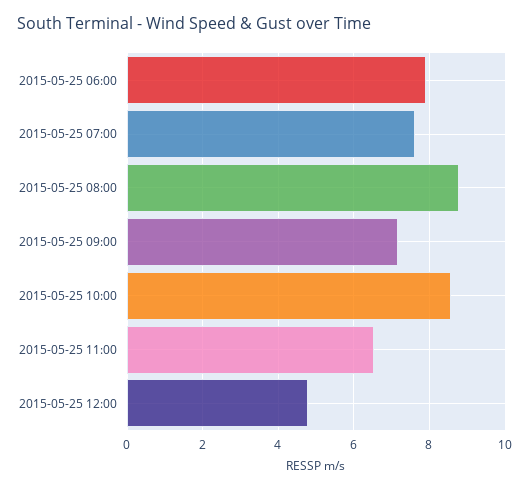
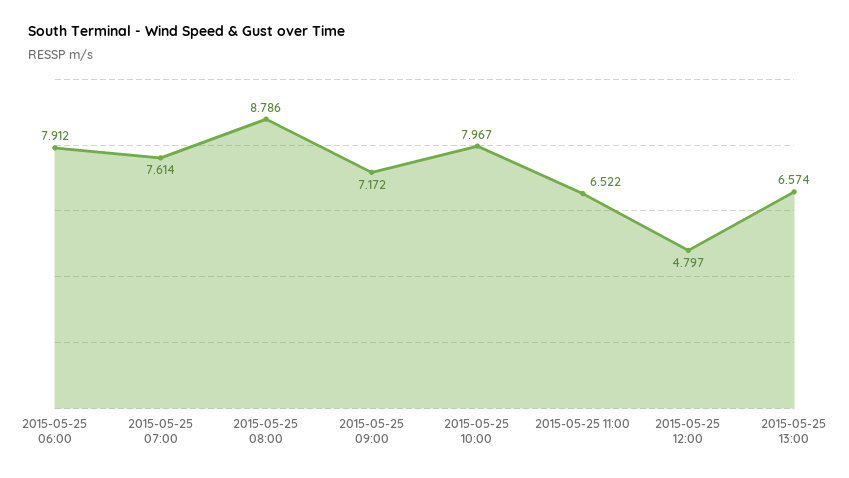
2015-05-25 10:00: 8.6 -> 7.967
2015-05-25 13:00: none -> 6.574

